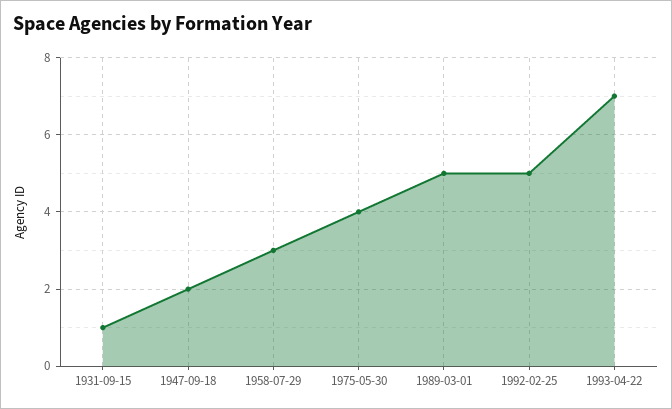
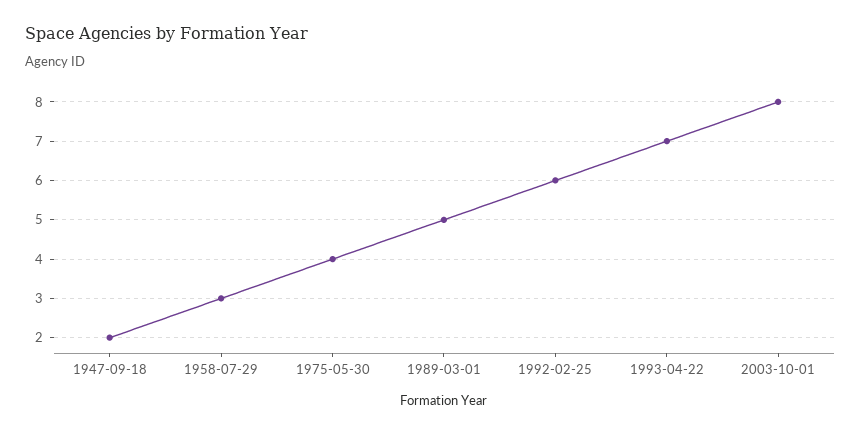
1931-09-15: 1 -> none
1992-02-25: 5 -> 6
2003-10-01: none -> 8

